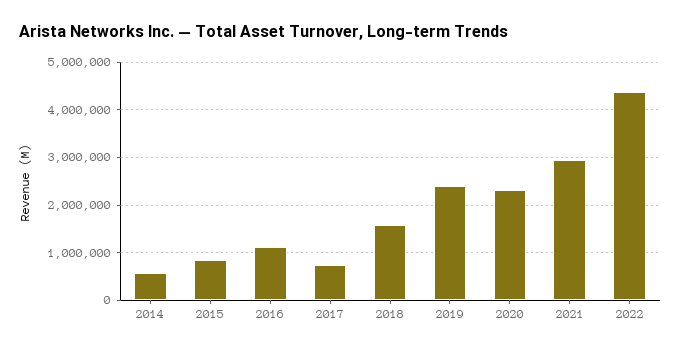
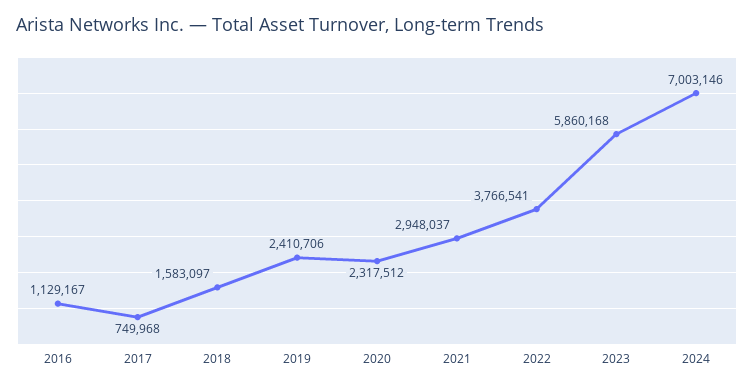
2014: 600000 -> none
2015: 800000 -> none
2022: 4400000 -> 3766541
2023: none -> 5860168
2024: none -> 7003146

